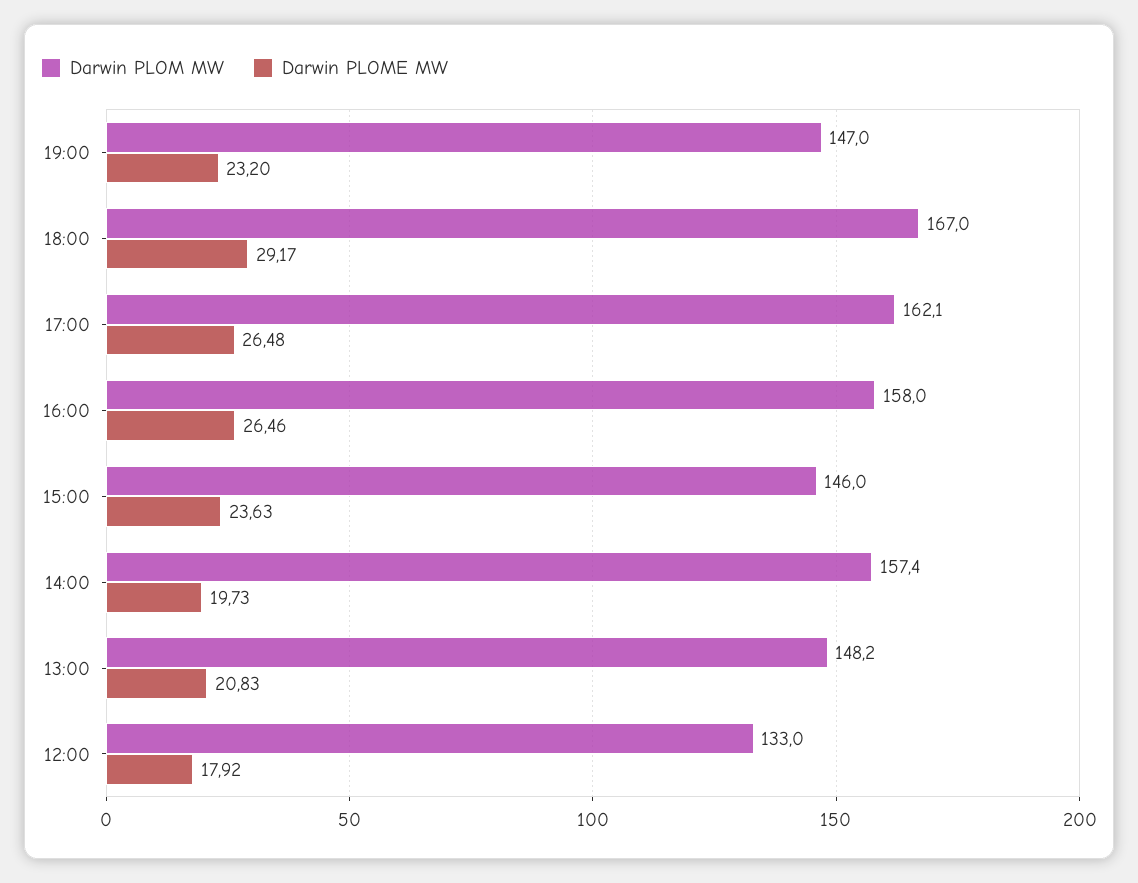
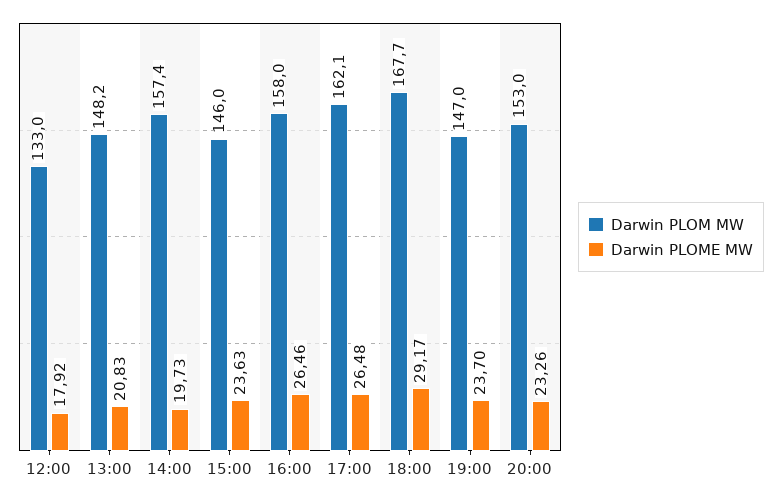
Darwin PLOME MW, 19:00: 23.2 -> 23.7
Darwin PLOM MW, 18:00: 167 -> 167.7
Darwin PLOM MW, 20:00: none -> 153
Darwin PLOME MW, 20:00: none -> 23.26

